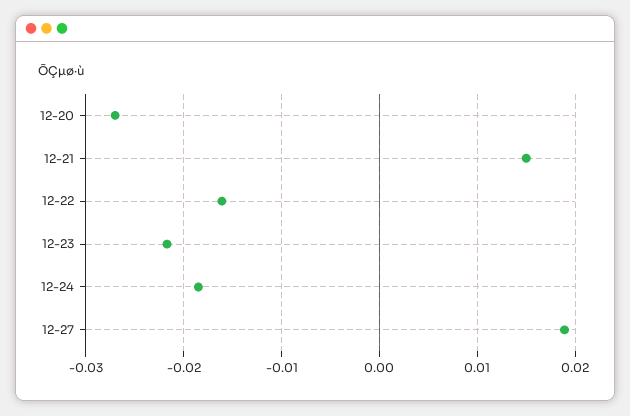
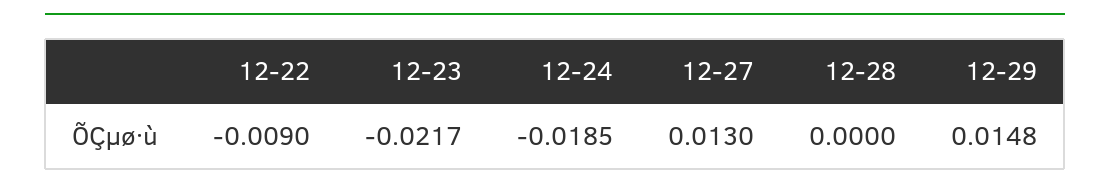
12-20: -0.027 -> none
12-21: 0.015 -> none
12-22: -0.016 -> -0.009
12-27: 0.019 -> 0.013
12-28: none -> 0
12-29: none -> 0.0148

